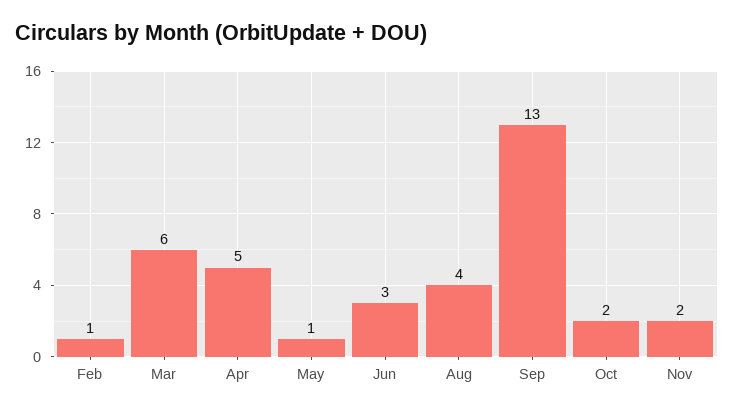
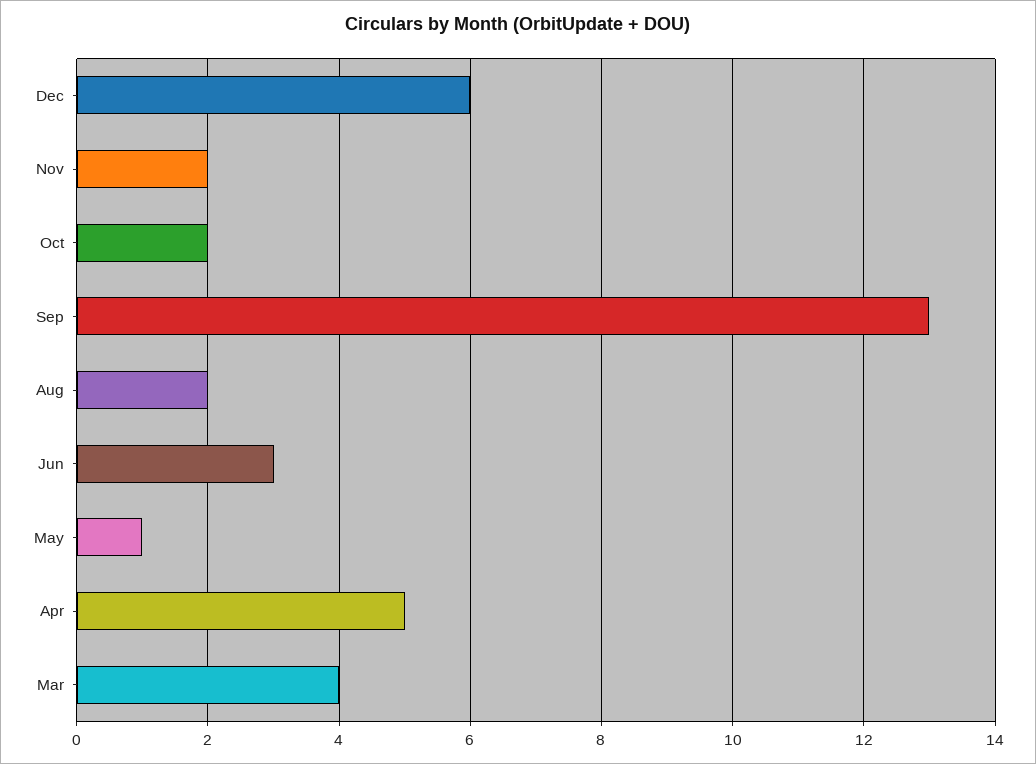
Feb: 1 -> none
Mar: 6 -> 4
Aug: 4 -> 2
Dec: none -> 6

